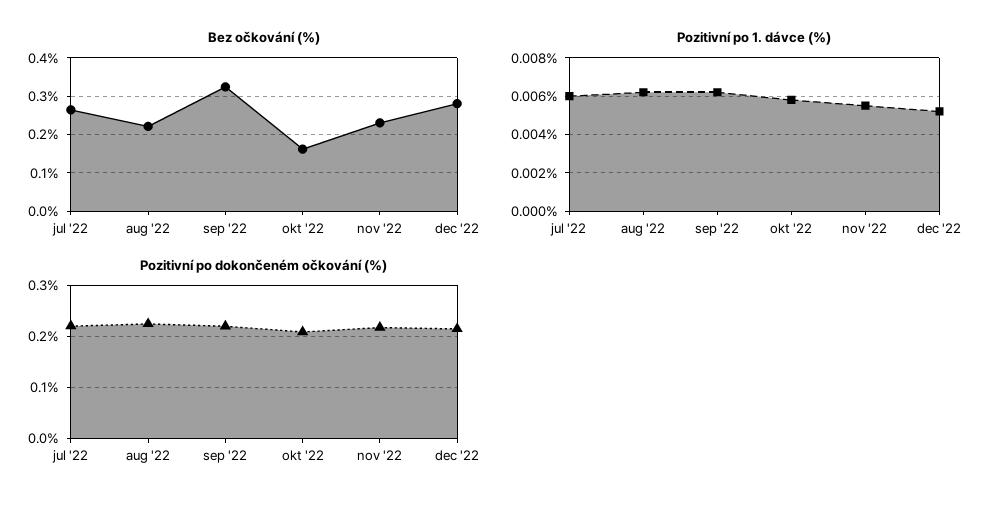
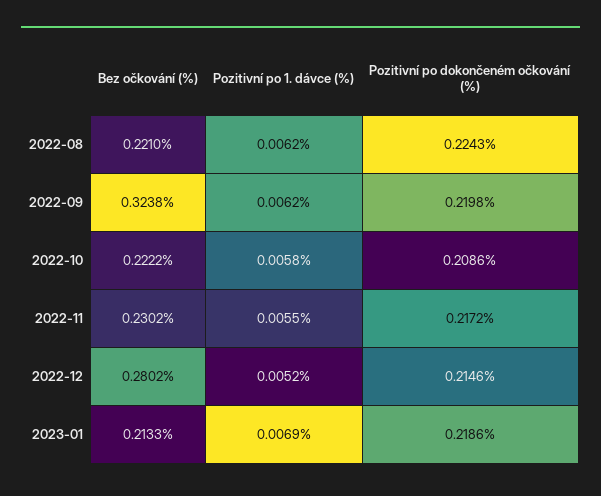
Bez očkování (%), jul '22: 0.26 -> none
Bez očkování (%), okt '22: 0.16 -> 0.2222
Pozitivní po 1. dávce (%), jul '22: 0.006 -> none
Pozitivní po dokončeném očkování (%), jul '22: 0.22 -> none
Bez očkování (%), 2023-01: none -> 0.2133
Pozitivní po 1. dávce (%), 2023-01: none -> 0.0069
Pozitivní po dokončeném očkování (%), 2023-01: none -> 0.2186

